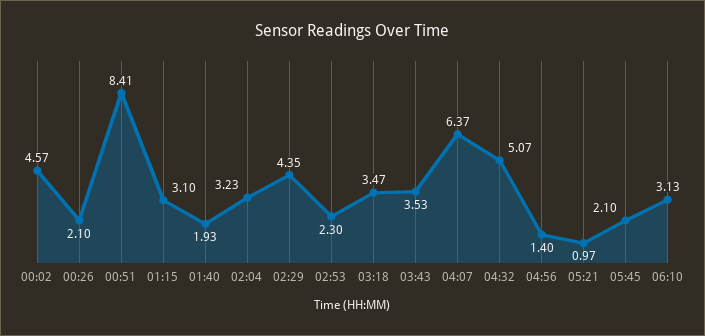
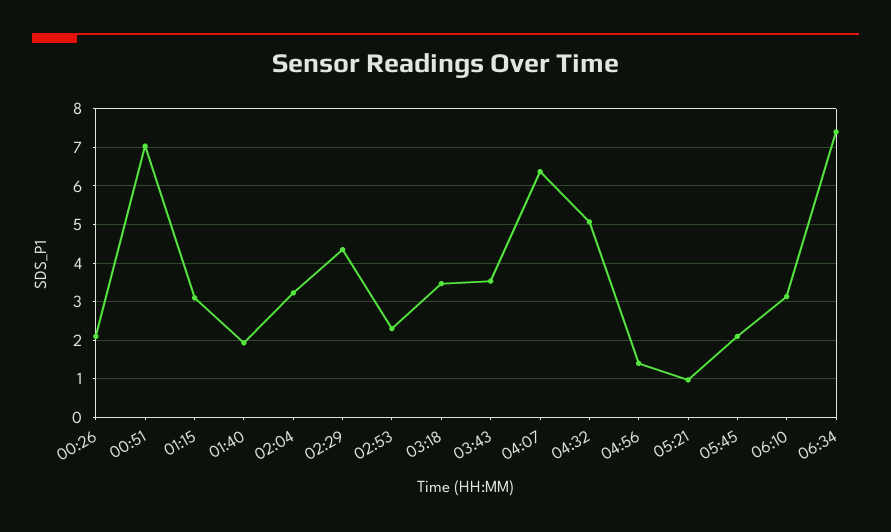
00:02: 4.57 -> none
00:51: 8.41 -> 7
06:34: none -> 7.4

